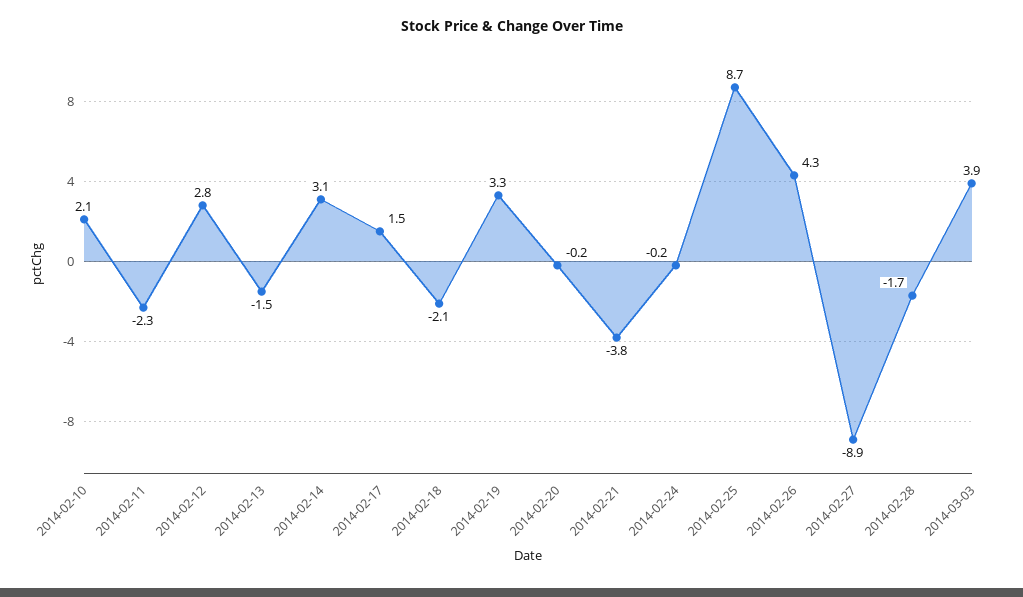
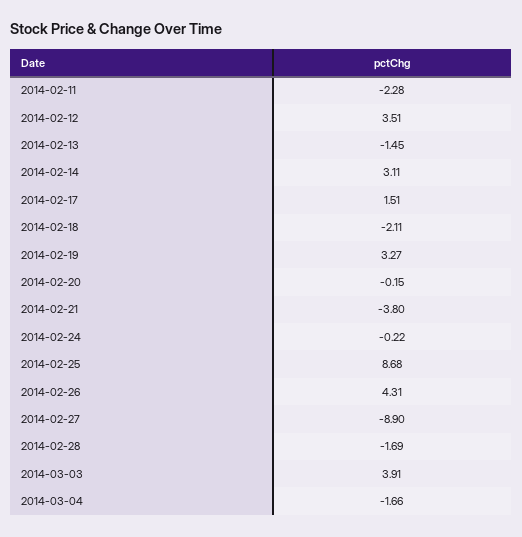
2014-02-10: 2.1 -> none
2014-02-12: 2.8 -> 3.51
2014-03-04: none -> -1.66

